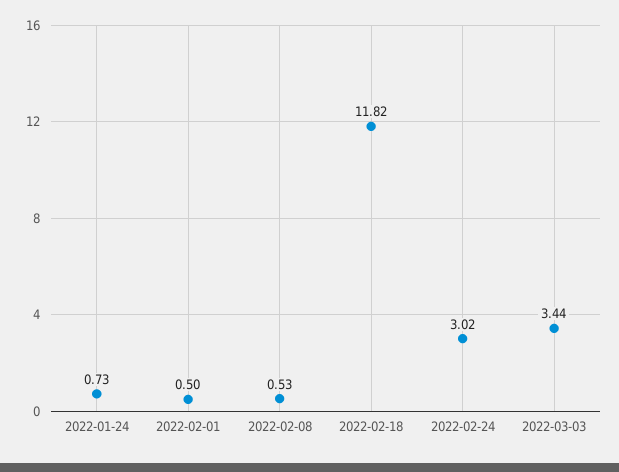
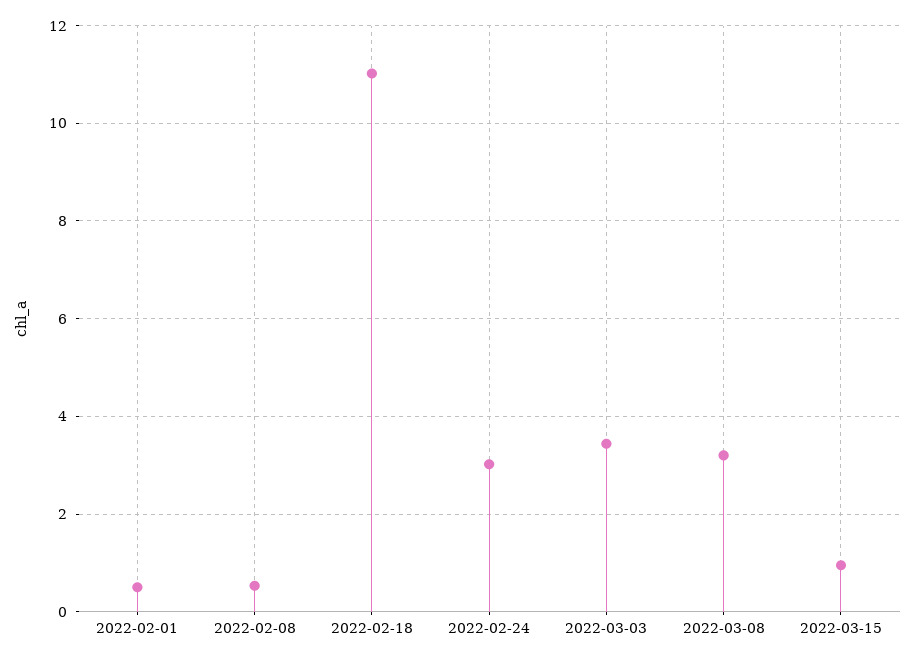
2022-01-24: 0.73 -> none
2022-02-18: 11.82 -> 11
2022-03-08: none -> 3.2
2022-03-15: none -> 1

